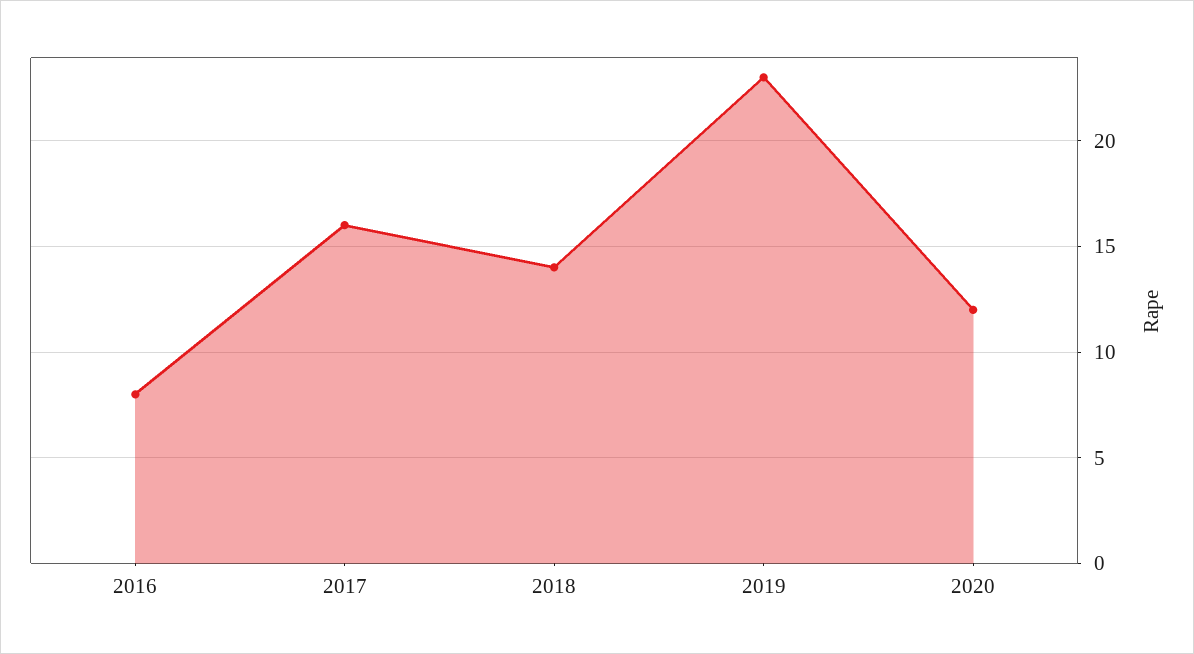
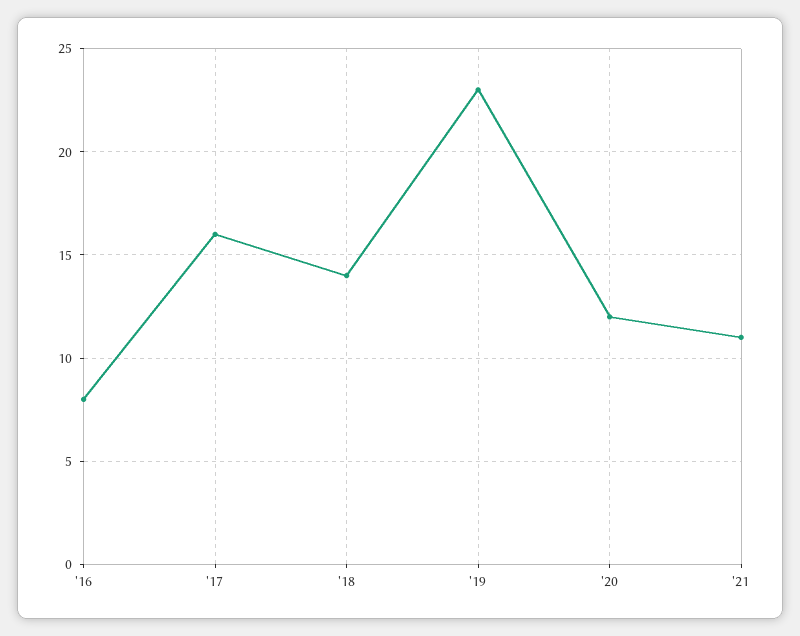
'21: none -> 11

